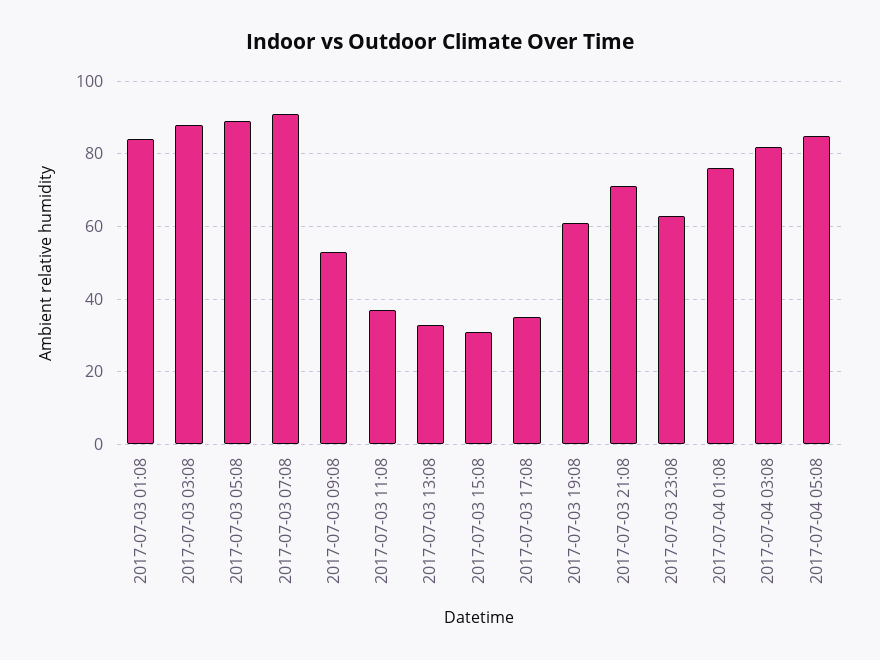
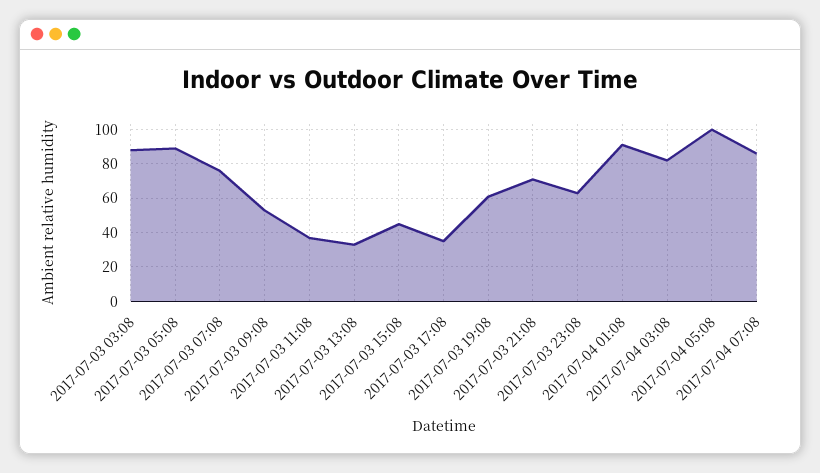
2017-07-03 01:08: 85 -> none
2017-07-03 07:08: 90 -> 75
2017-07-03 15:08: 30 -> 45
2017-07-04 01:08: 75 -> 90
2017-07-04 05:08: 85 -> 100
2017-07-04 07:08: none -> 85

